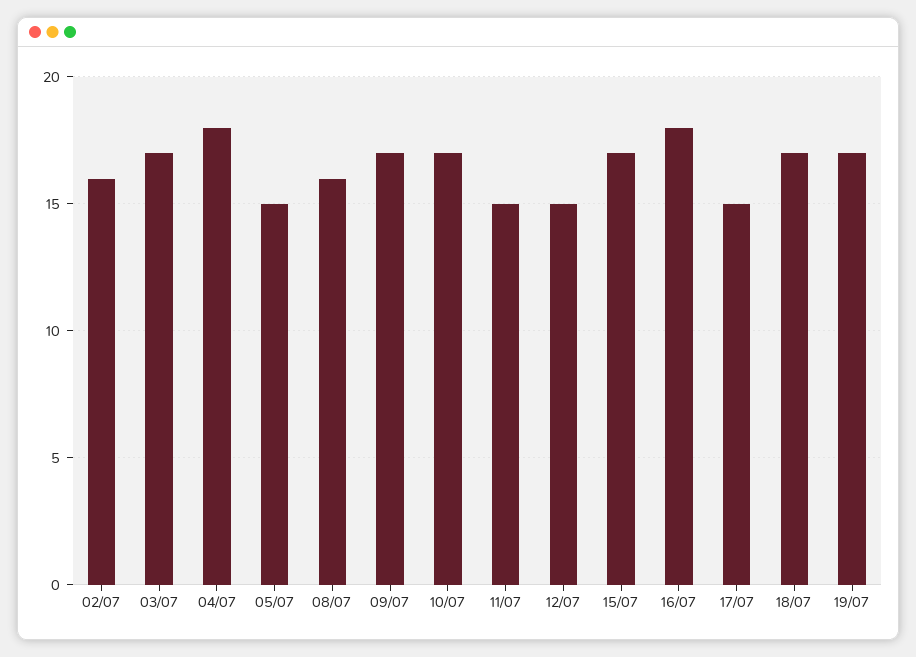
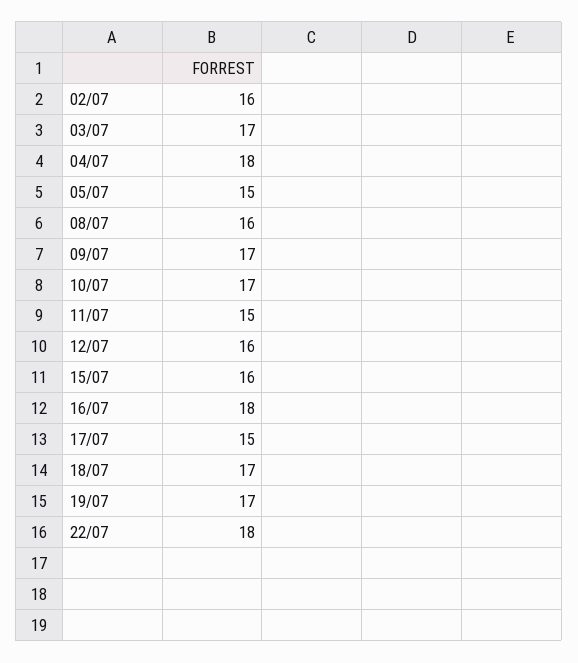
12/07: 15 -> 16
15/07: 17 -> 16
22/07: none -> 18

